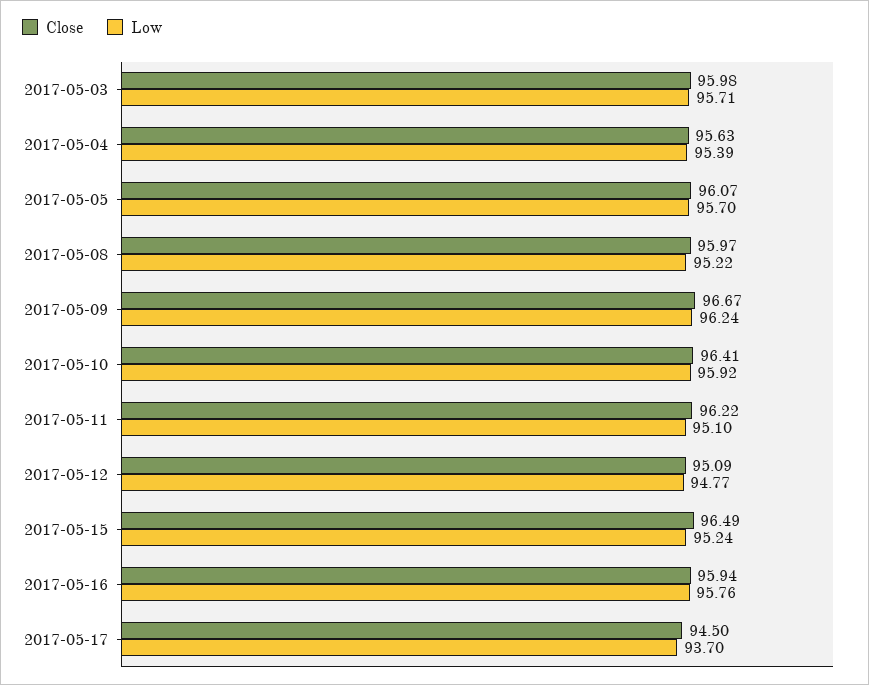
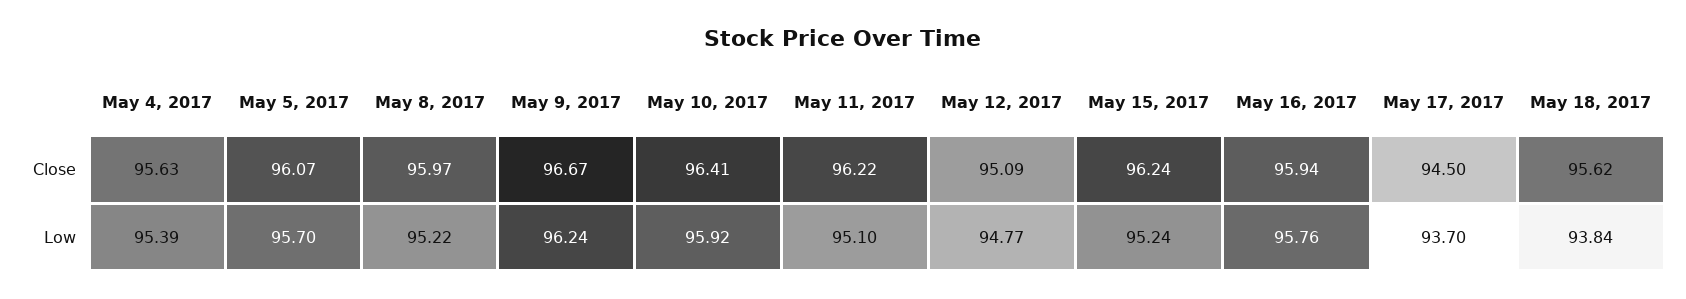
Close, 2017-05-03: 95.98 -> none
Low, 2017-05-03: 95.71 -> none
Close, 2017-05-15: 96.49 -> 96.24
Close, May 18, 2017: none -> 95.62
Low, May 18, 2017: none -> 93.84

